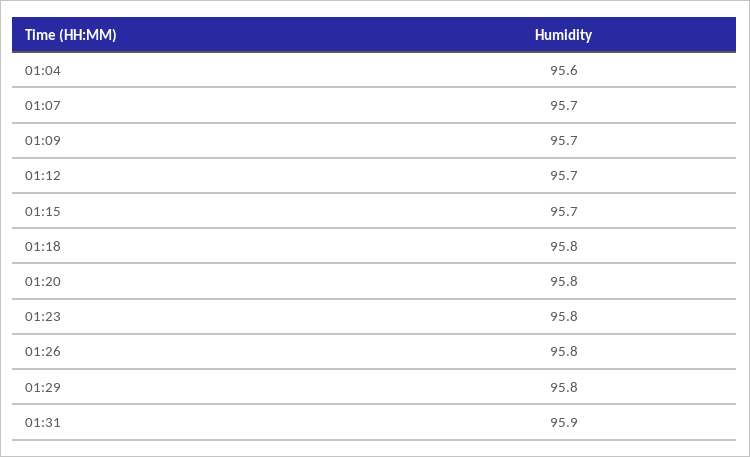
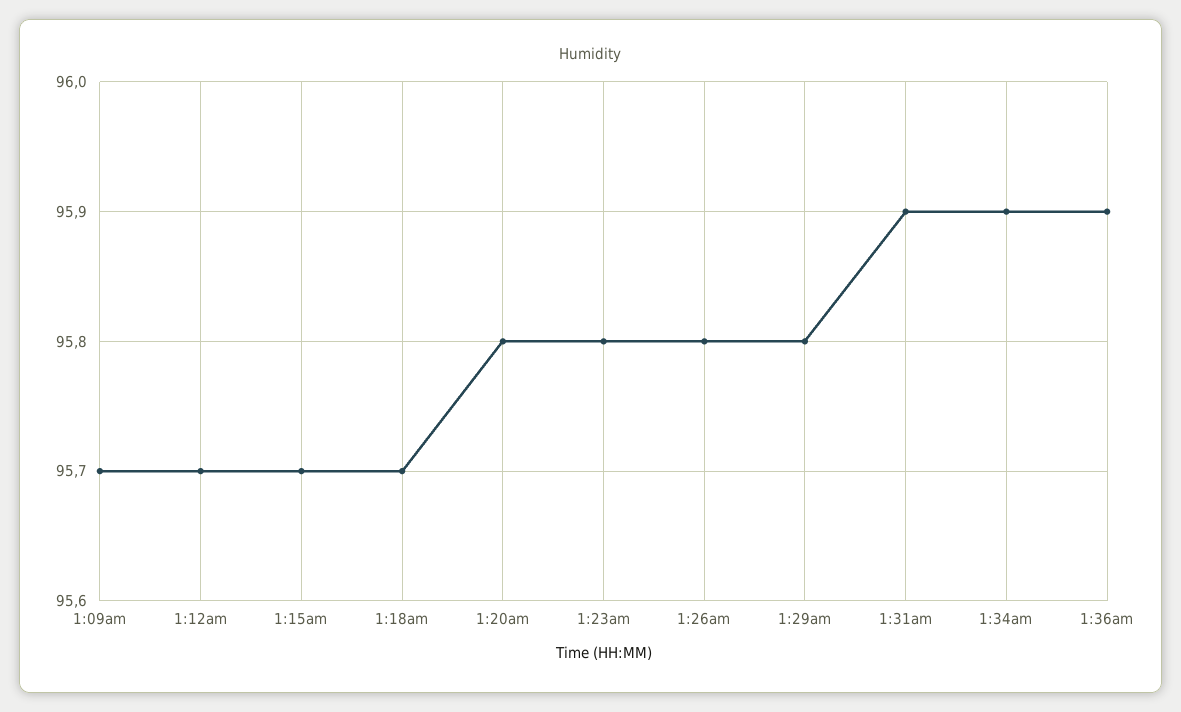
01:04: 95.6 -> none
01:07: 95.7 -> none
01:18: 95.8 -> 95.7
1:34am: none -> 95.9
1:36am: none -> 95.9

